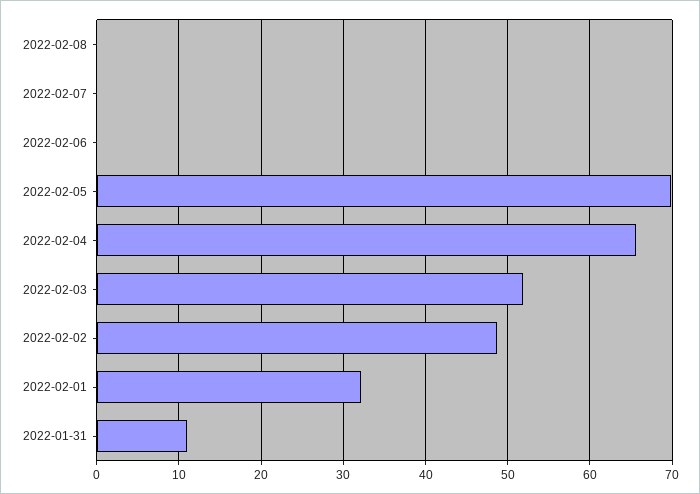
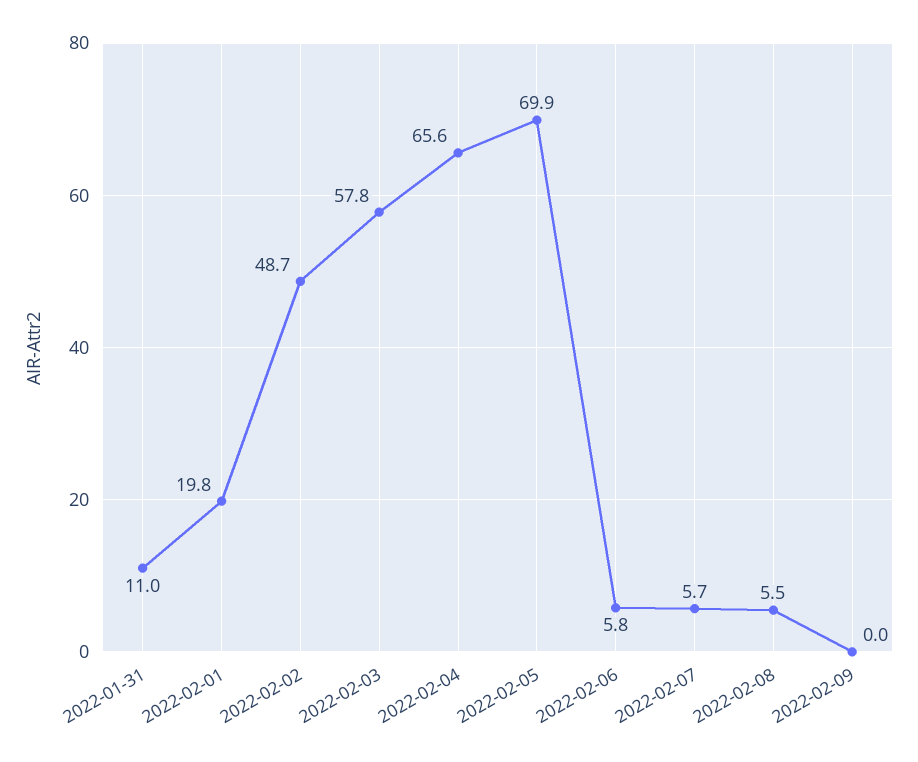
2022-02-08: 0 -> 5.5
2022-02-07: 0 -> 5.7
2022-02-06: 0 -> 5.8
2022-02-03: 52 -> 57.8
2022-02-01: 32 -> 19.8
2022-02-09: none -> 0

